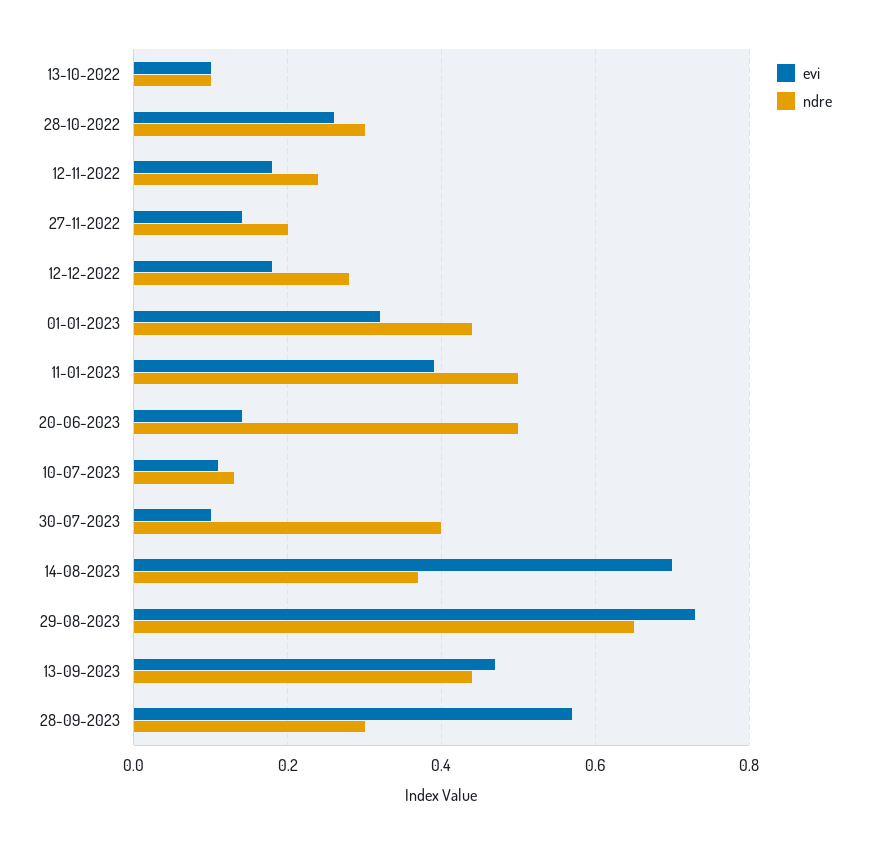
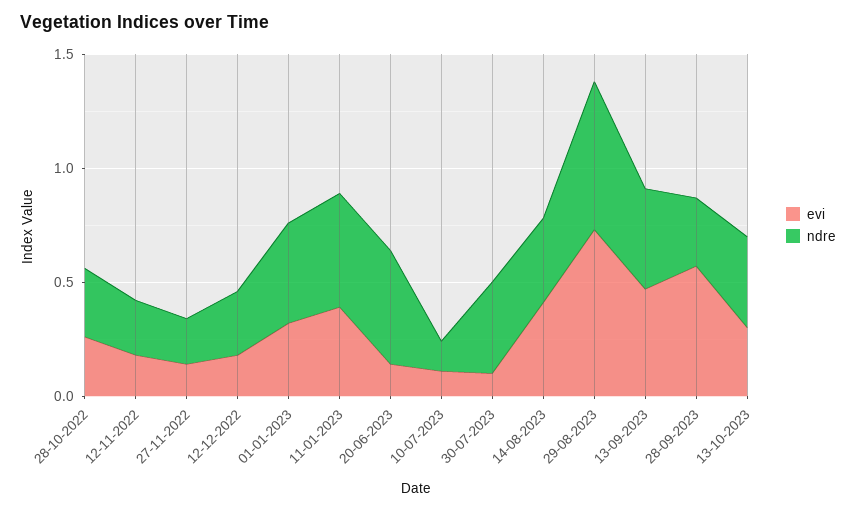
evi, 13-10-2022: 0.1 -> none
ndre, 13-10-2022: 0.1 -> none
evi, 14-08-2023: 0.7 -> 0.4
evi, 13-10-2023: none -> 0.3
ndre, 13-10-2023: none -> 0.4

